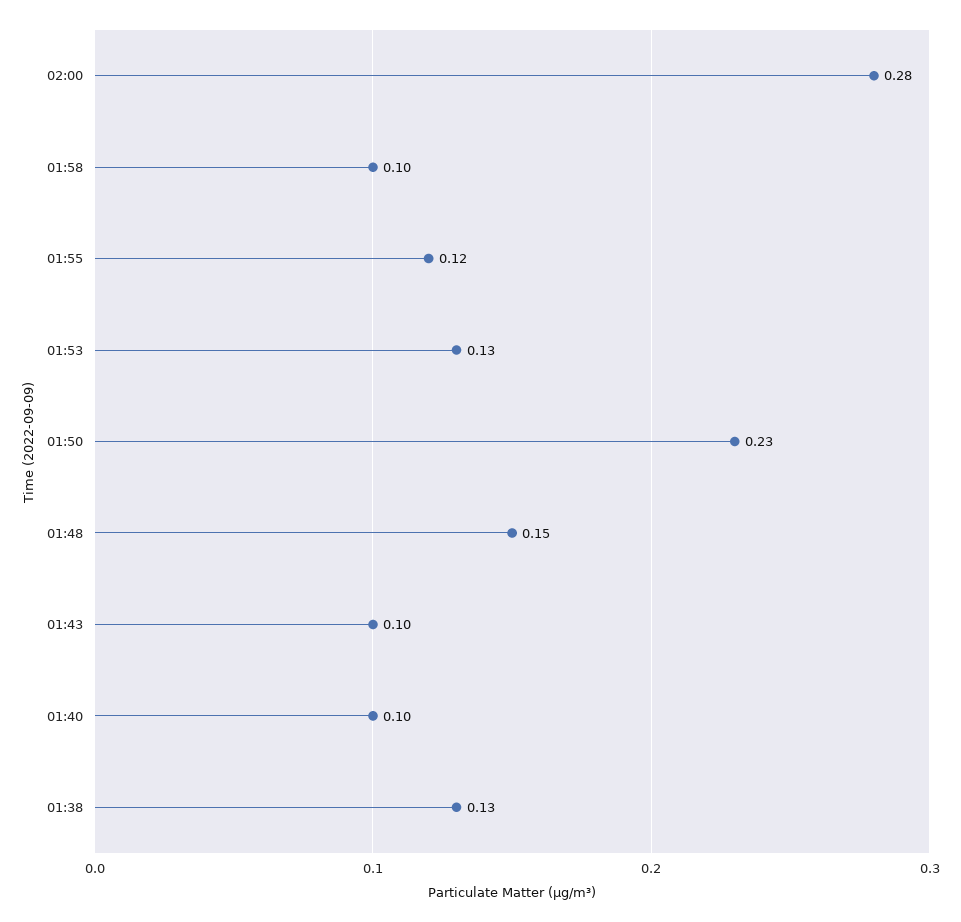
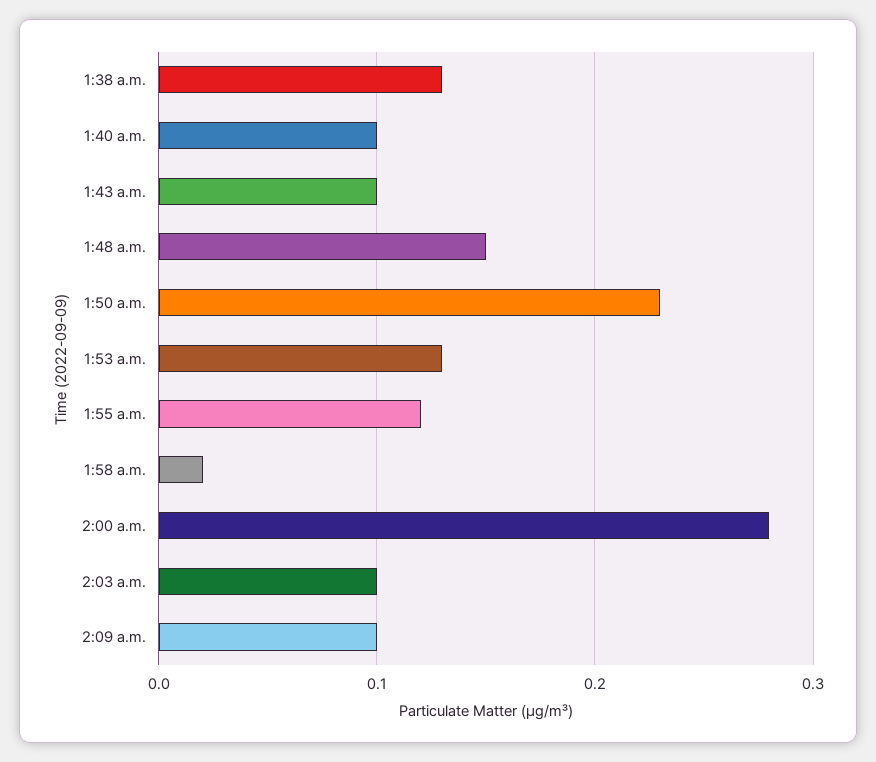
01:58: 0.1 -> 0.02
2:03 a.m.: none -> 0.1
2:09 a.m.: none -> 0.1

